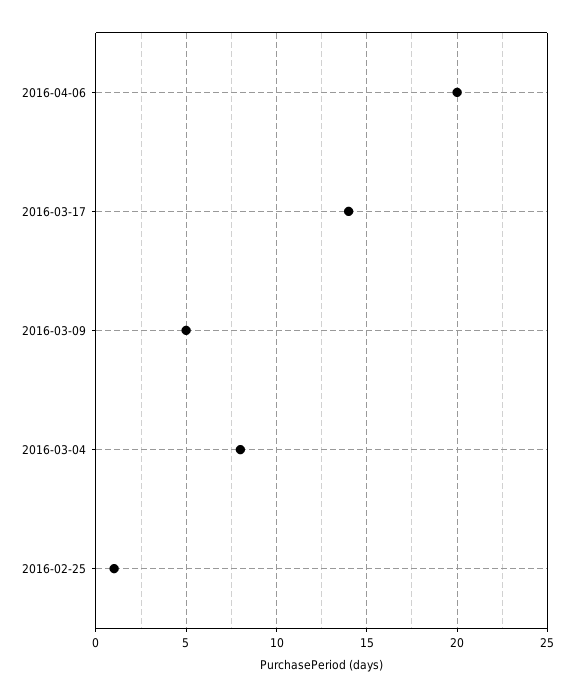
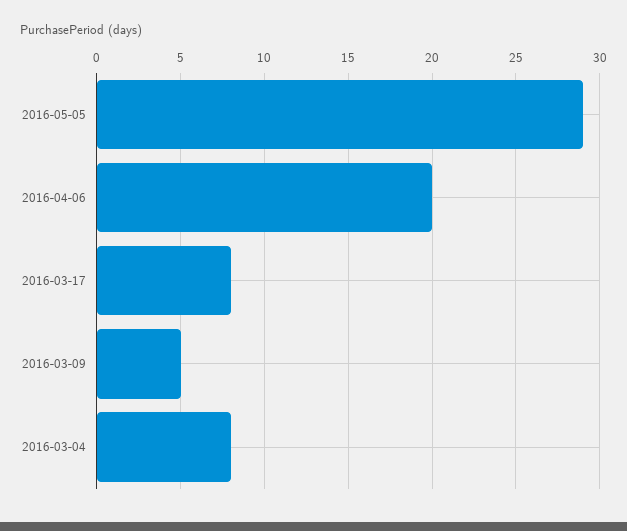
2016-03-17: 14 -> 8
2016-02-25: 1 -> none
2016-05-05: none -> 29

